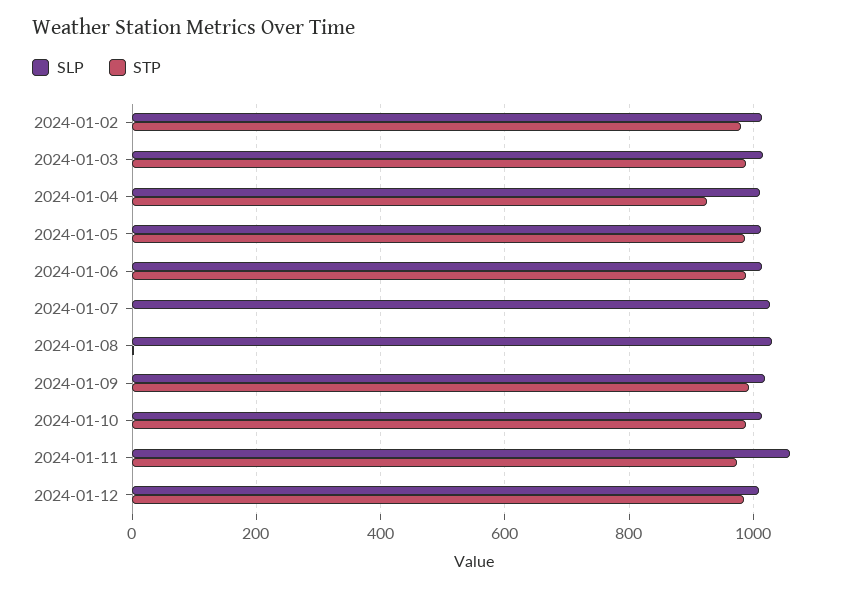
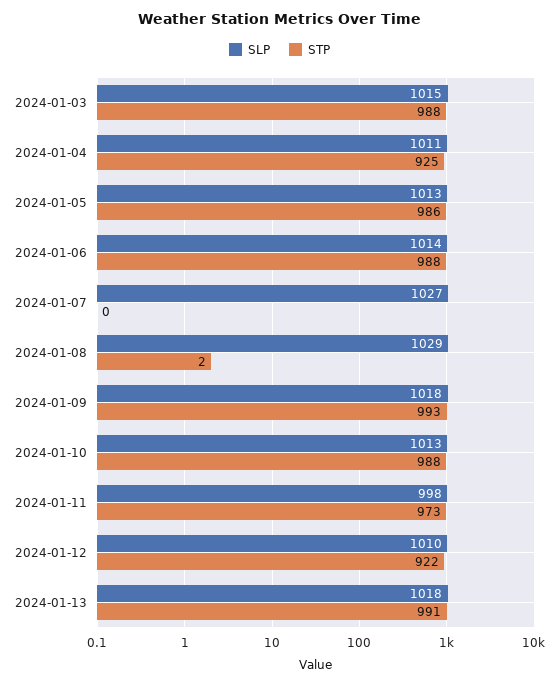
SLP, 2024-01-02: 1020 -> none
STP, 2024-01-02: 980 -> none
SLP, 2024-01-11: 1060 -> 998
STP, 2024-01-12: 980 -> 922
SLP, 2024-01-13: none -> 1018
STP, 2024-01-13: none -> 991

